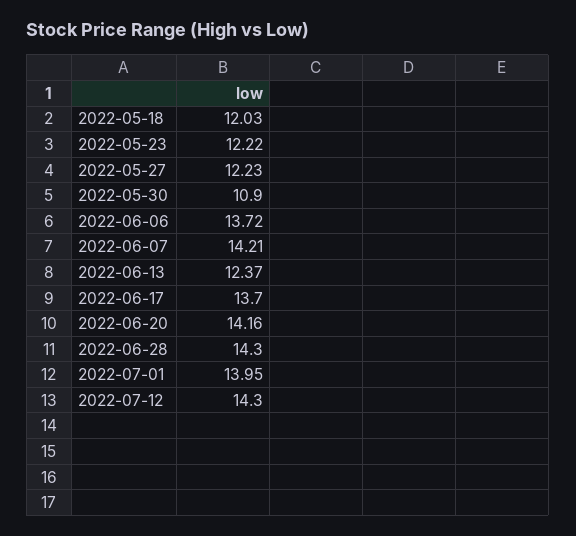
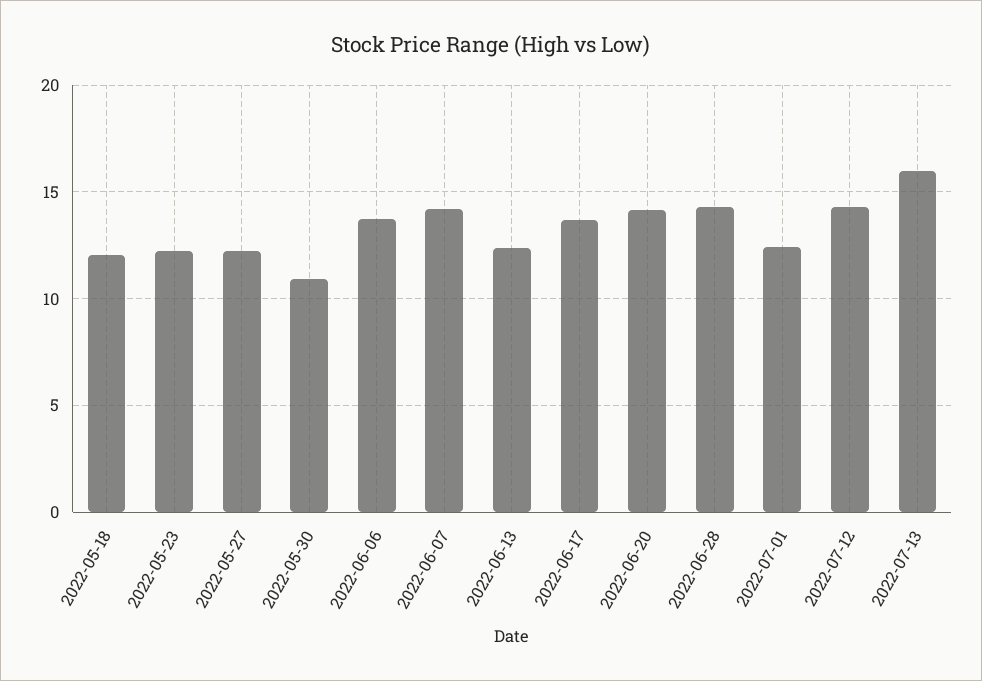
2022-07-01: 13.95 -> 12.5
2022-07-13: none -> 16

